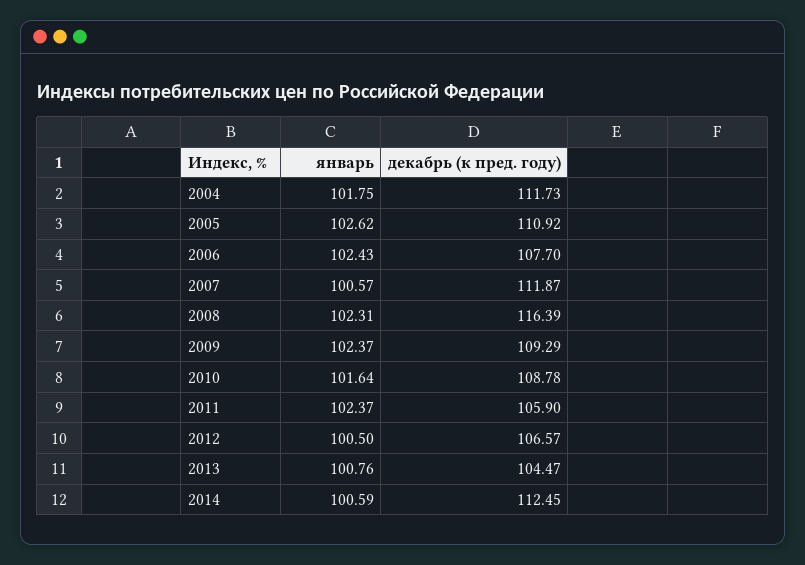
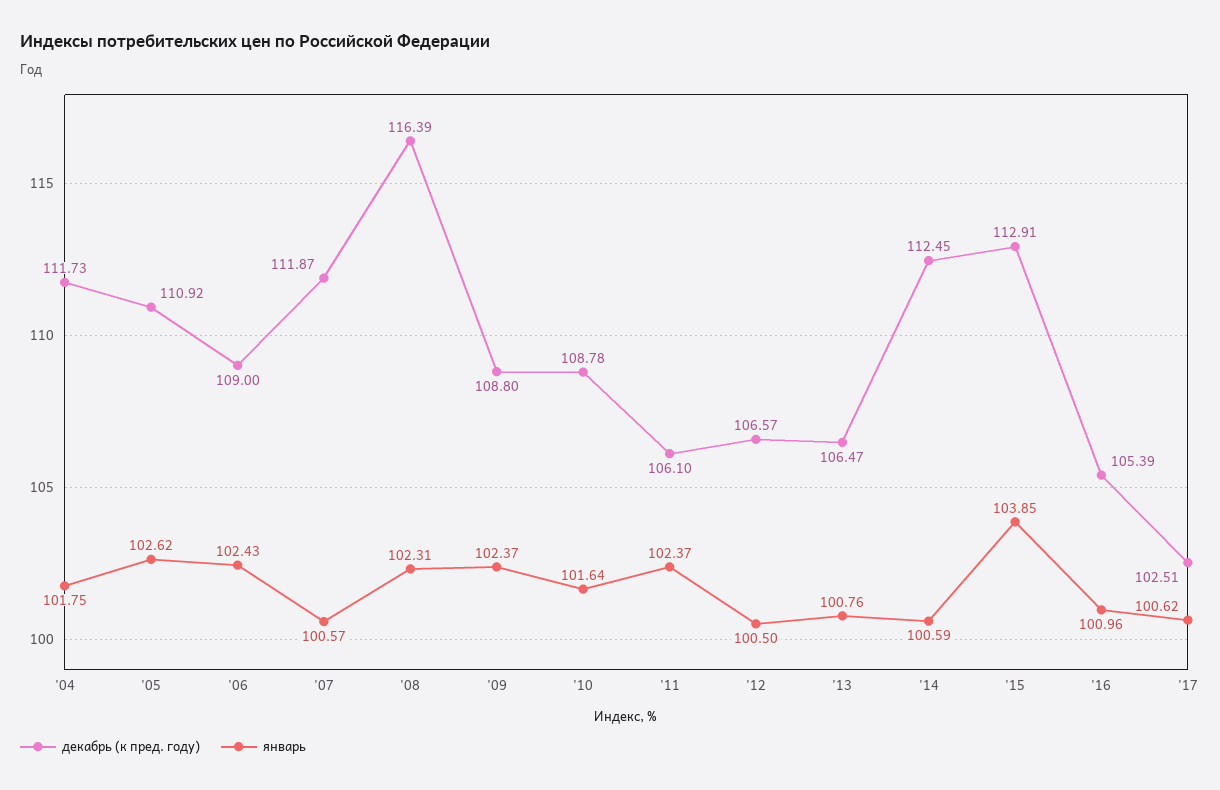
декабрь (к пред. году), 2006: 107.7 -> 109
декабрь (к пред. году), 2009: 109.29 -> 108.8
декабрь (к пред. году), 2011: 105.9 -> 106.1
декабрь (к пред. году), 2013: 104.47 -> 106.47
декабрь (к пред. году), '15: none -> 112.91
январь, '15: none -> 103.85
декабрь (к пред. году), '16: none -> 105.39
январь, '16: none -> 100.96
декабрь (к пред. году), '17: none -> 102.51
январь, '17: none -> 100.62

